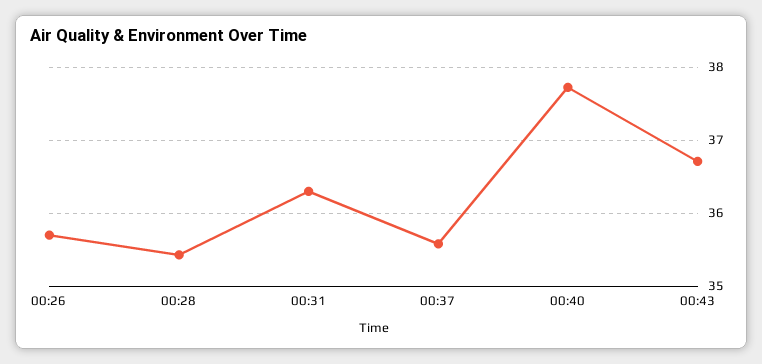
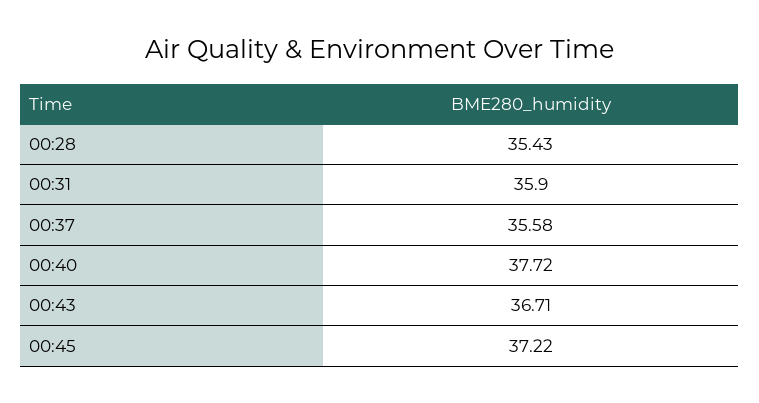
00:26: 35.7 -> none
00:31: 36.3 -> 35.9
00:45: none -> 37.22

